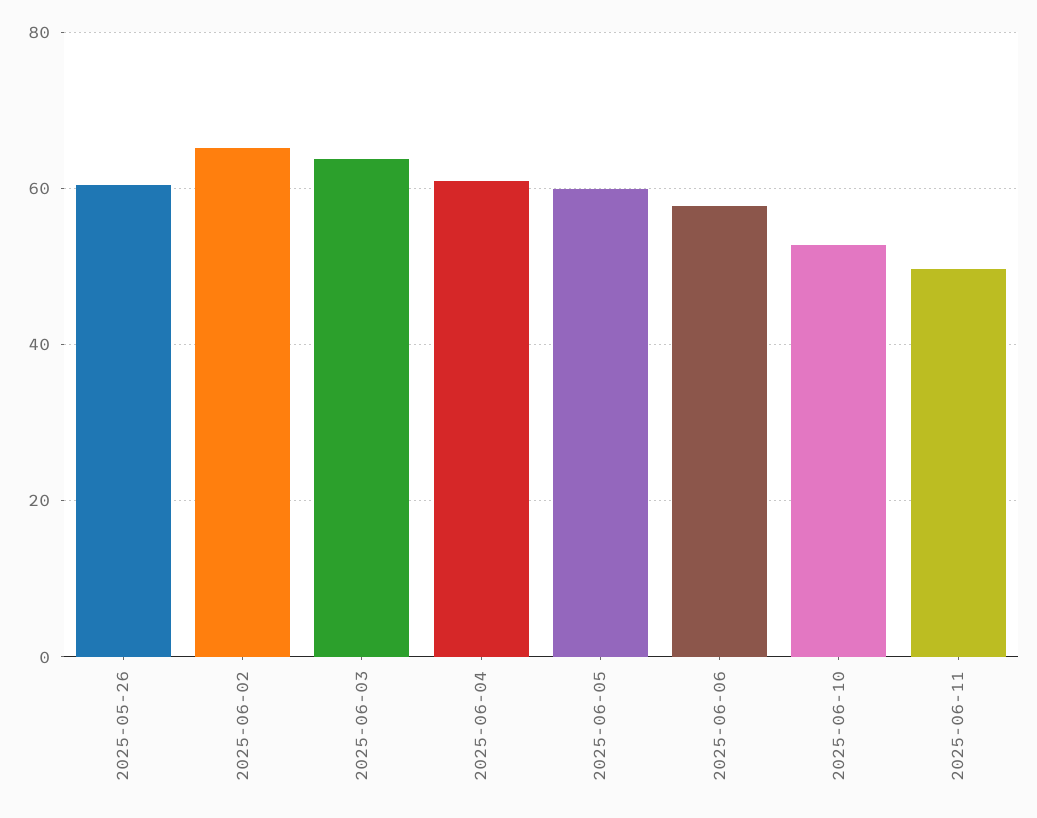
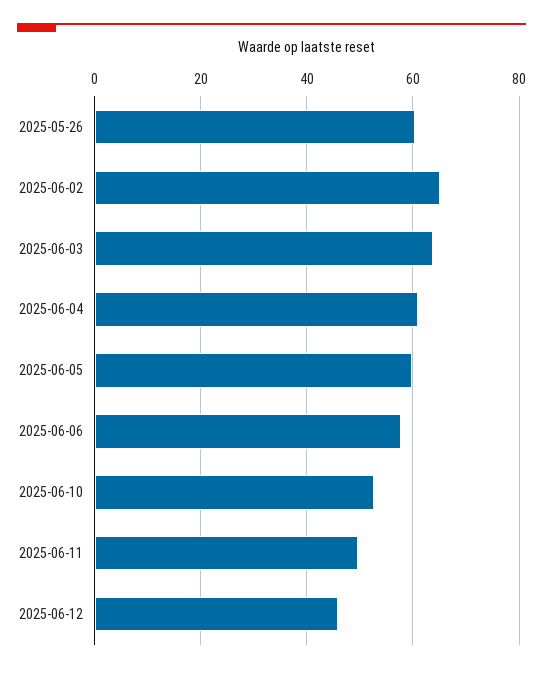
2025-06-12: none -> 46

